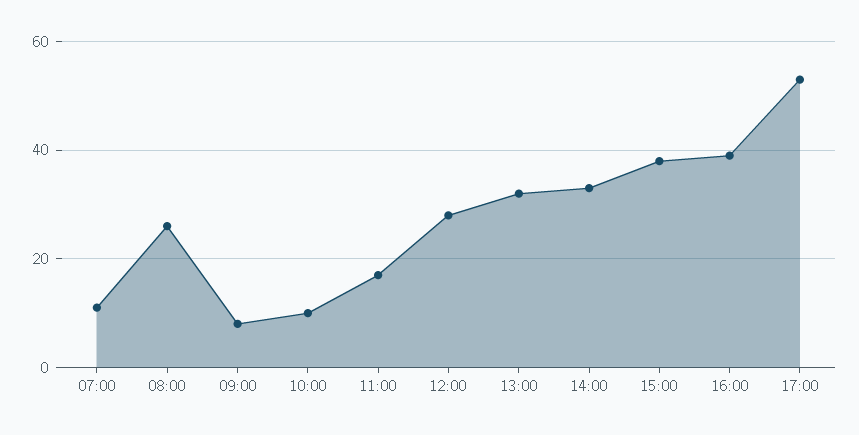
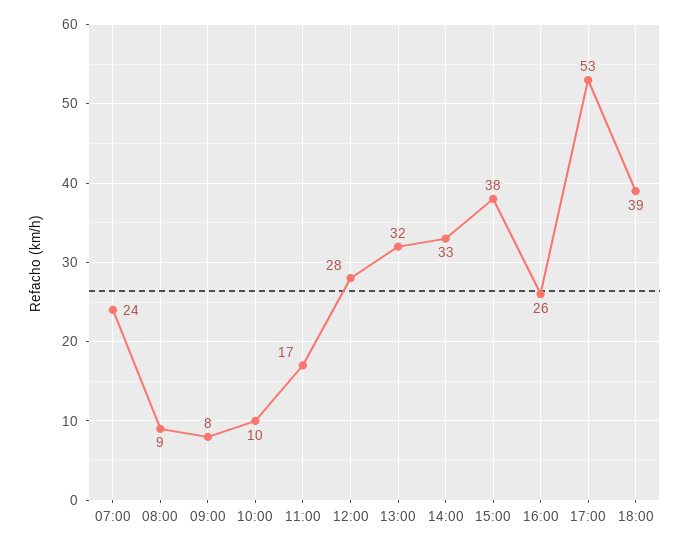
07:00: 10 -> 24
08:00: 25 -> 9
16:00: 40 -> 26
18:00: none -> 39

